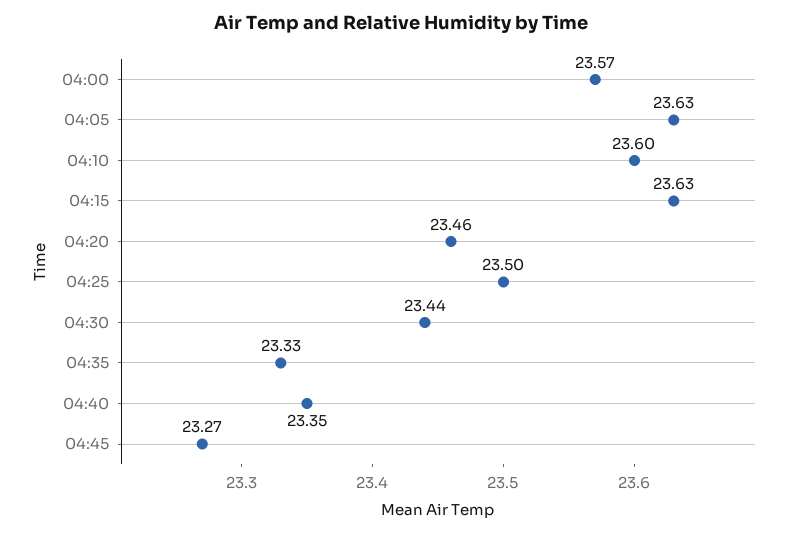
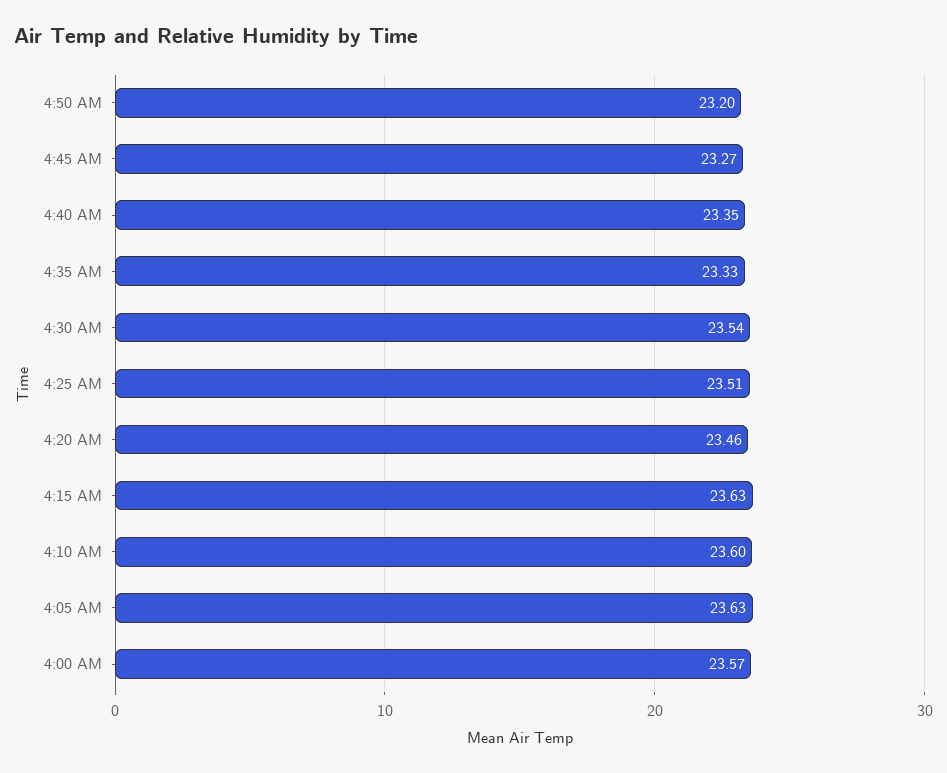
04:25: 23.5 -> 23.51
04:30: 23.44 -> 23.54
4:50 AM: none -> 23.2

